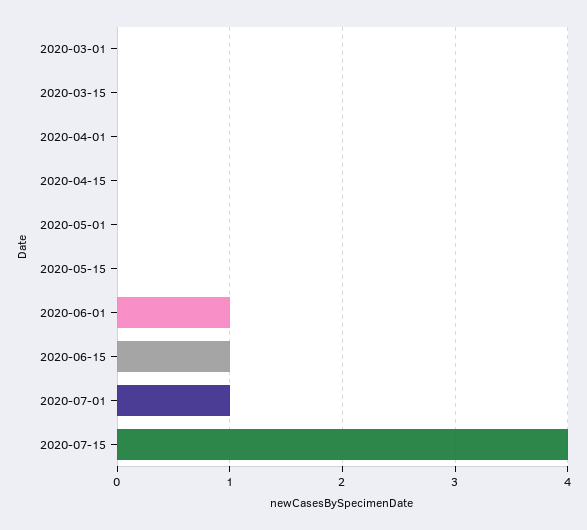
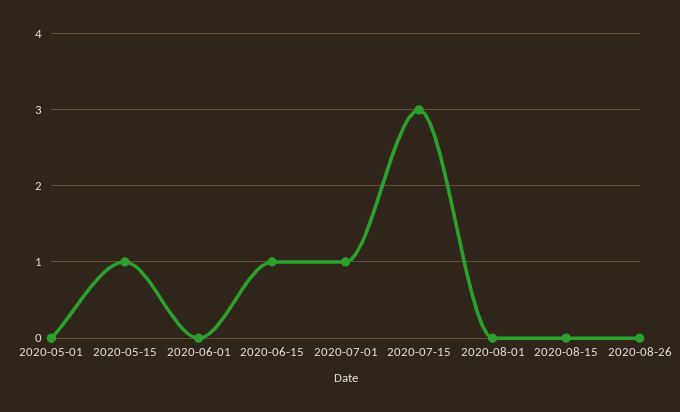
2020-03-01: 0 -> none
2020-03-15: 0 -> none
2020-04-01: 0 -> none
2020-04-15: 0 -> none
2020-05-15: 0 -> 1
2020-06-01: 1 -> 0
2020-07-15: 4 -> 3
2020-08-01: none -> 0
2020-08-15: none -> 0
2020-08-26: none -> 0

